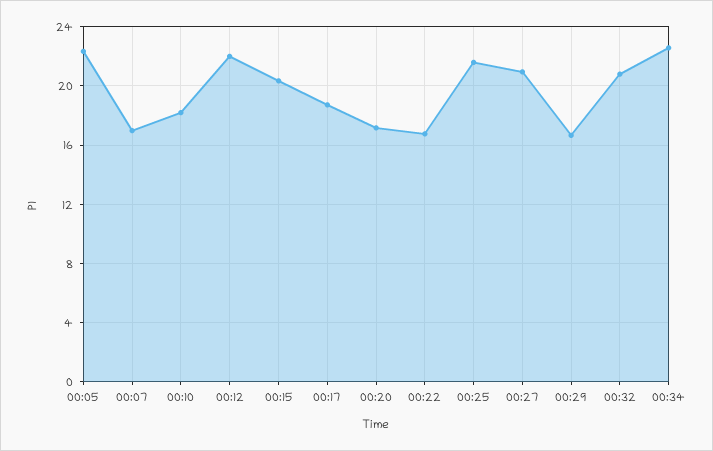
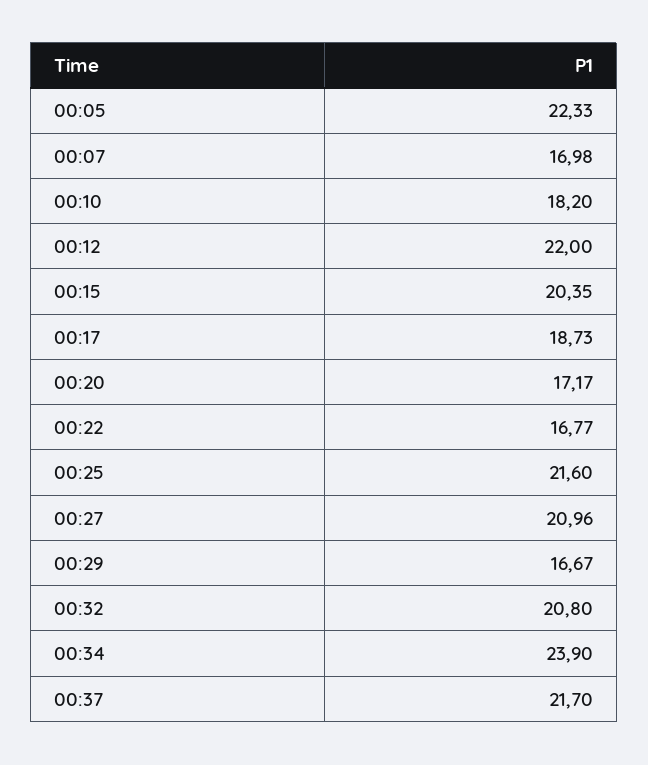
00:34: 22.5 -> 23.9
00:37: none -> 21.7

